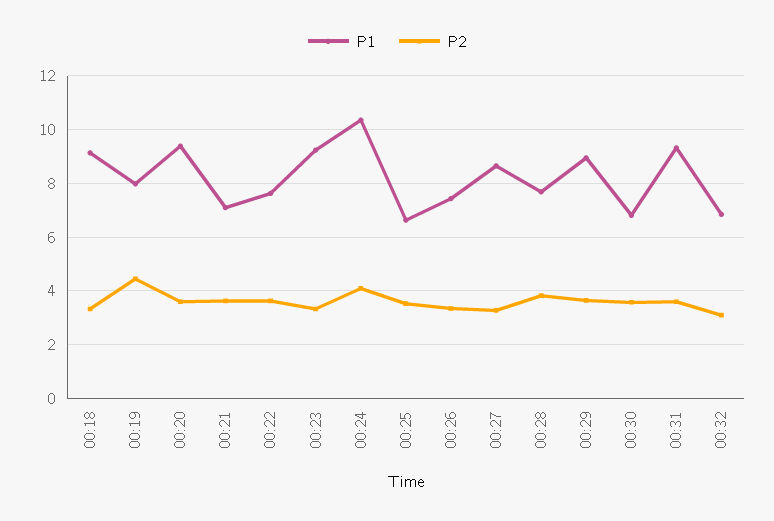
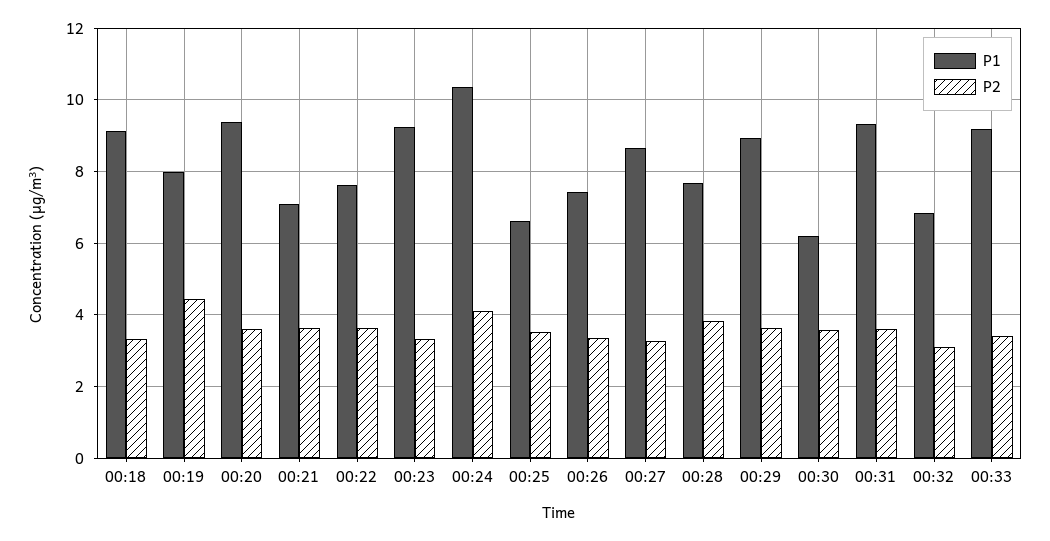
P1, 00:30: 6.75 -> 6.2
P1, 00:33: none -> 9.2
P2, 00:33: none -> 3.4

